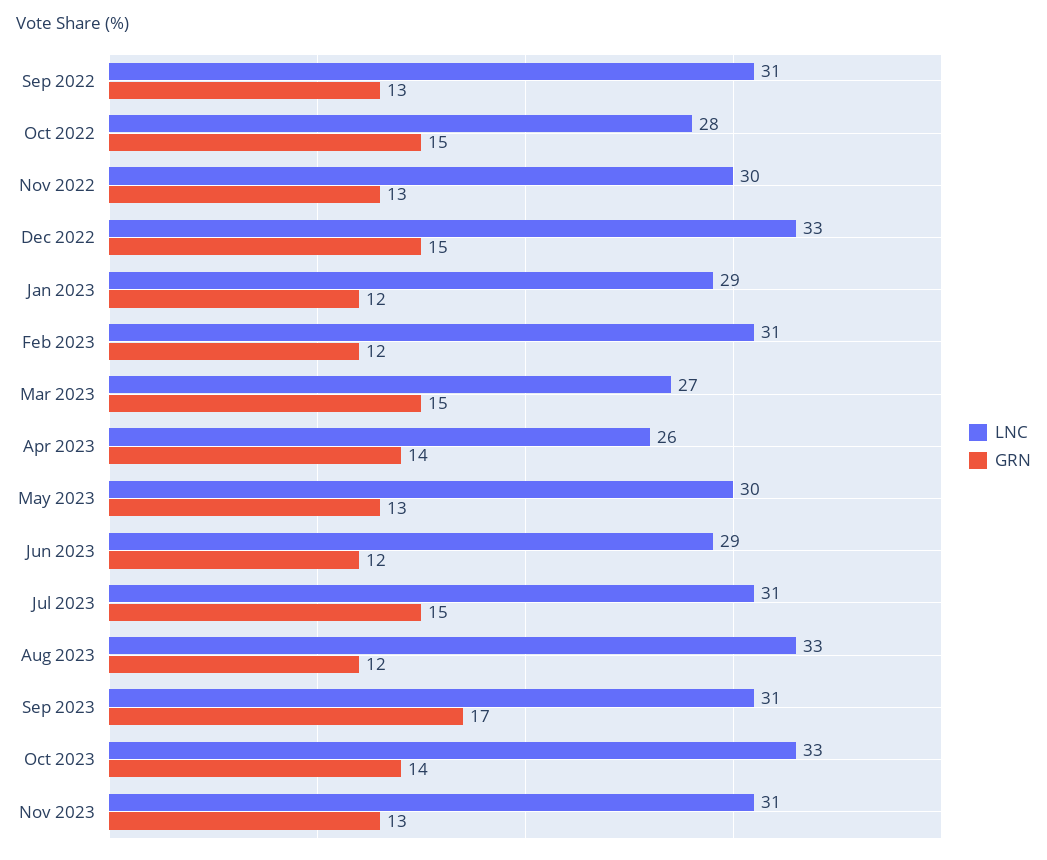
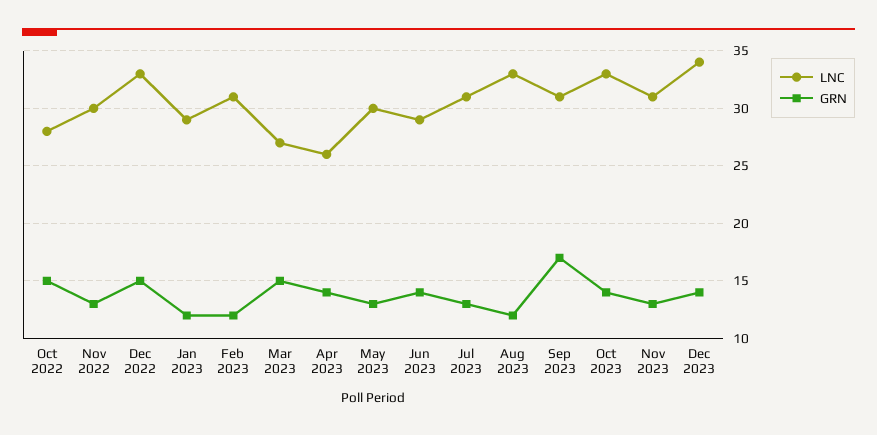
LNC, Sep 2022: 31 -> none
GRN, Sep 2022: 13 -> none
GRN, Jun 2023: 12 -> 14
GRN, Jul 2023: 15 -> 13
LNC, Dec 2023: none -> 34
GRN, Dec 2023: none -> 14

